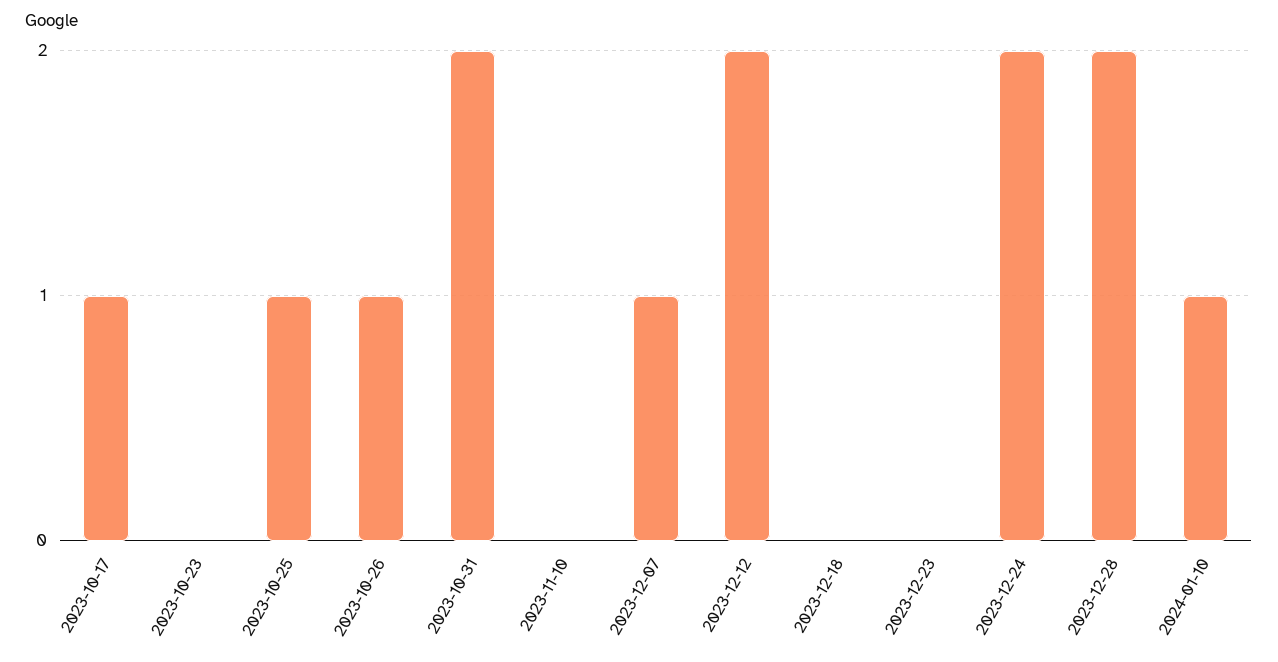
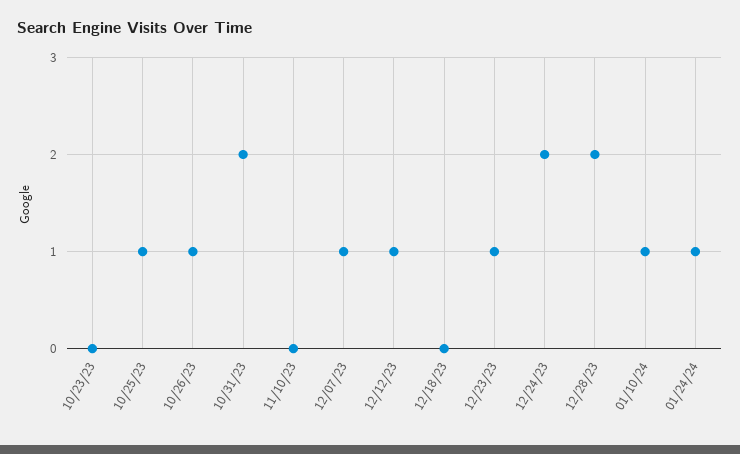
2023-10-17: 1 -> none
2023-12-12: 2 -> 1
2023-12-23: 0 -> 1
01/24/24: none -> 1

